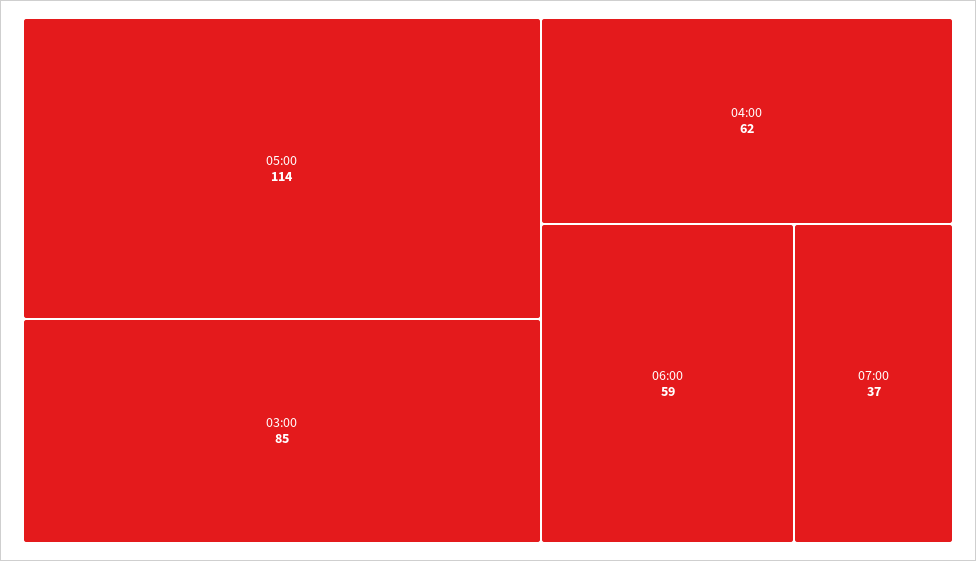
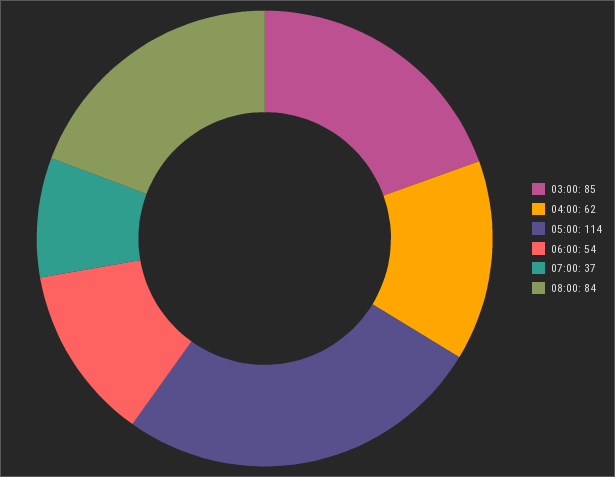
06:00: 59 -> 54
08:00: none -> 84

